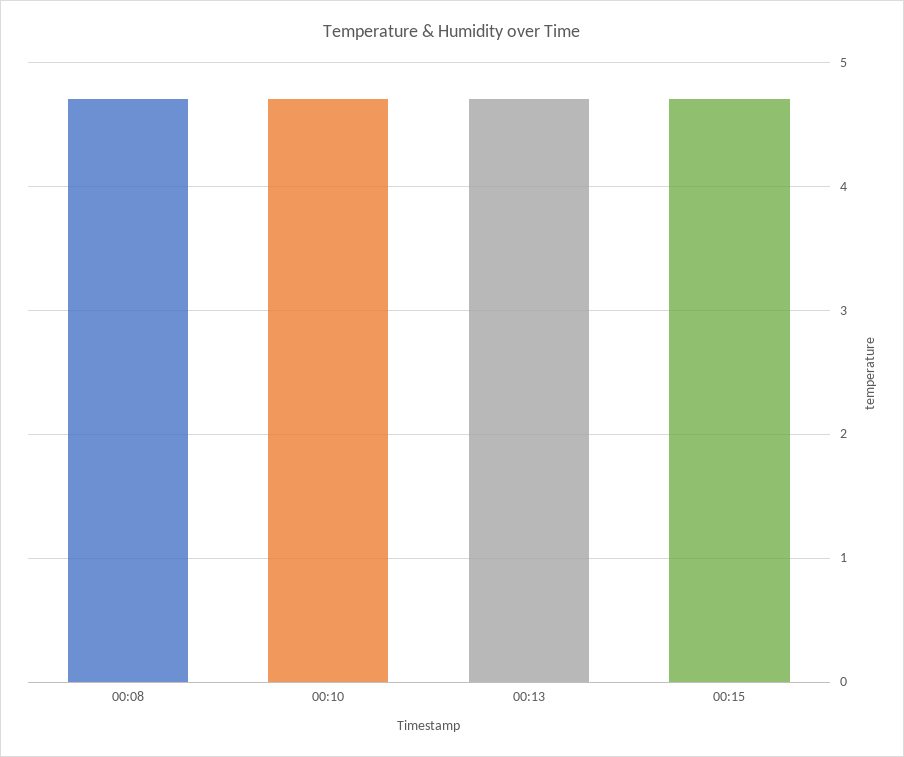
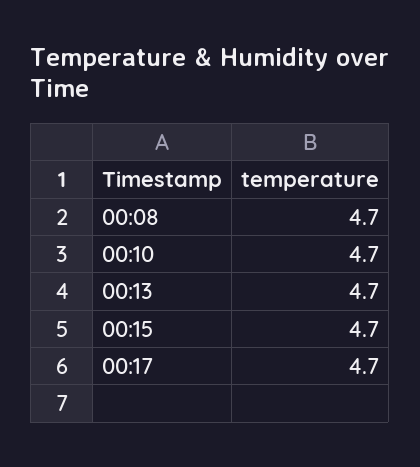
00:17: none -> 4.7

